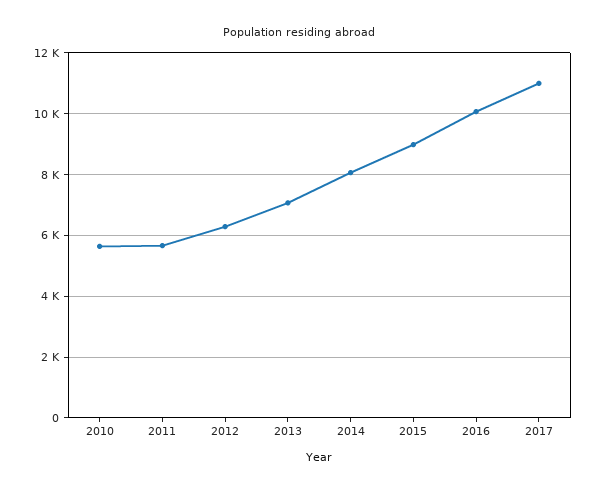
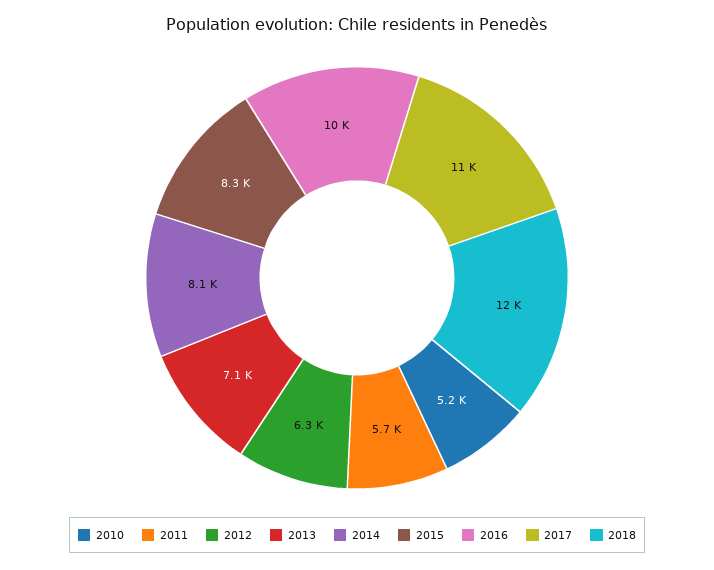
2010: 5600 -> 5200
2015: 9000 -> 8300
2018: none -> 12000

